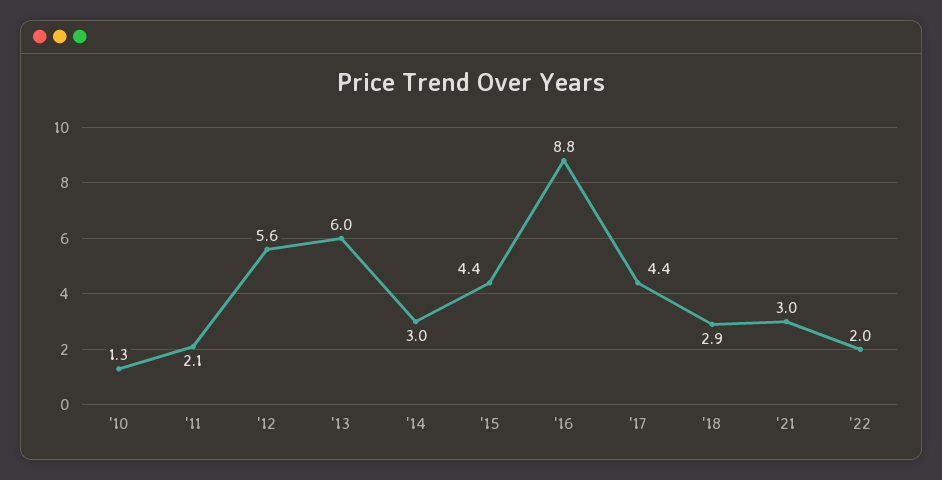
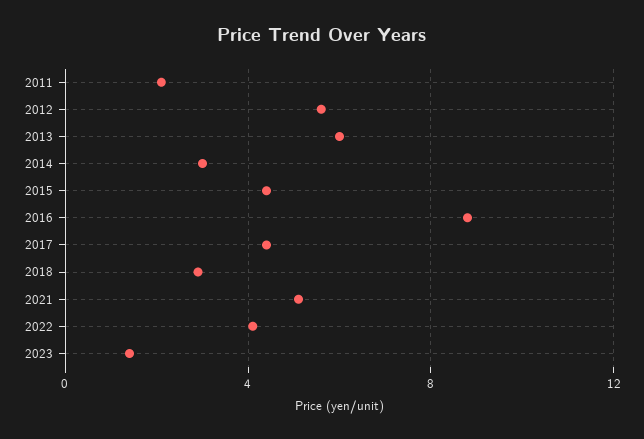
'10: 1.3 -> none
'21: 3 -> 5
'22: 2 -> 4
2023: none -> 1.5

